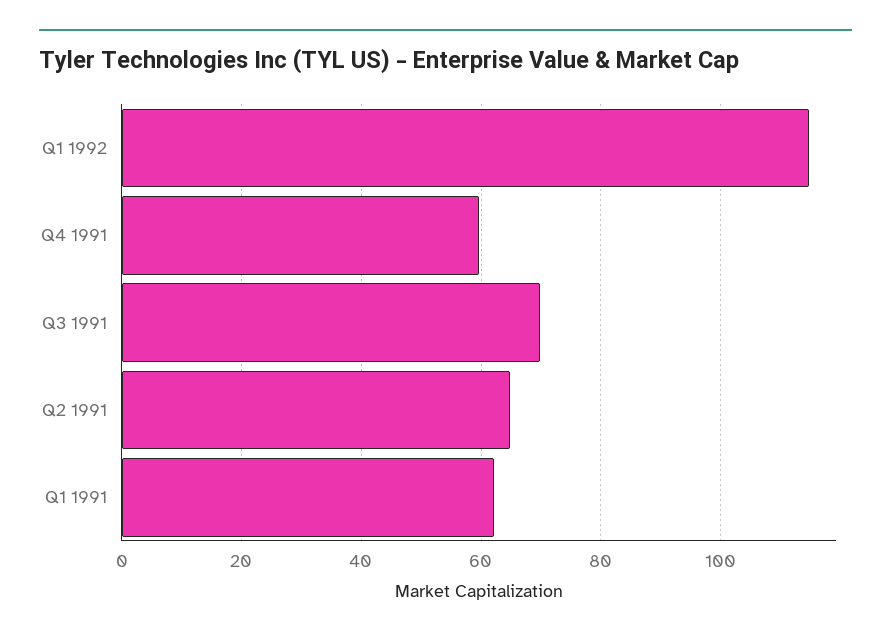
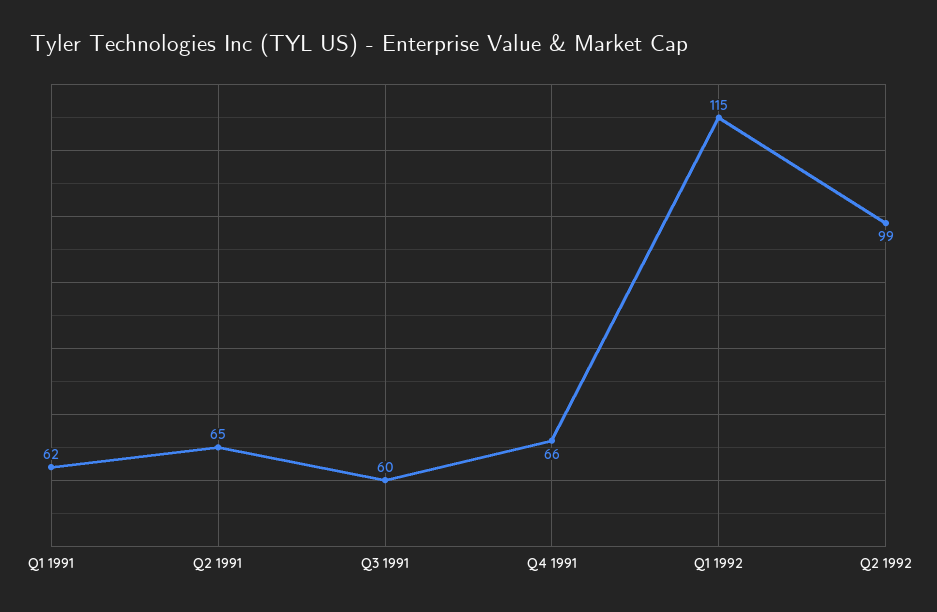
Q4 1991: 60 -> 66
Q3 1991: 70 -> 60
Q2 1992: none -> 99

